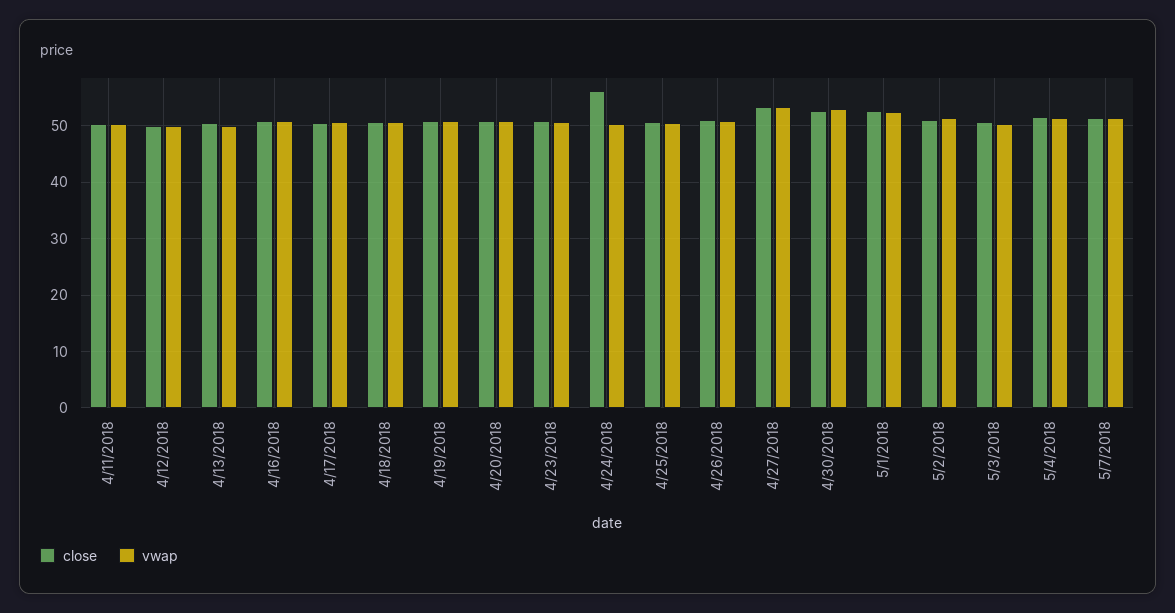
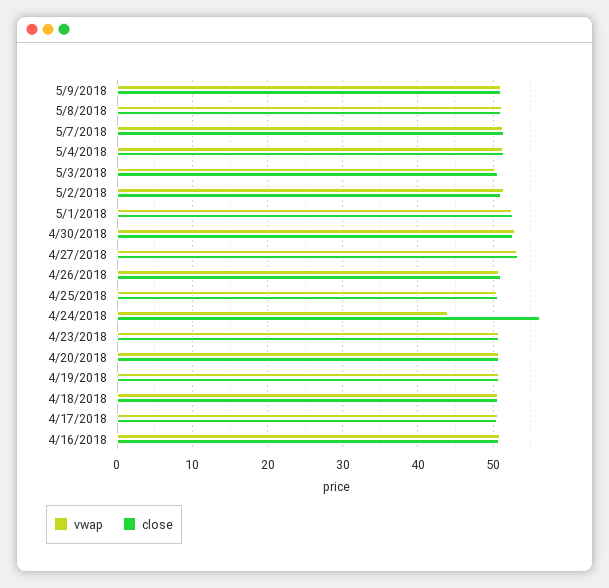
close, 4/11/2018: 50 -> none
vwap, 4/11/2018: 50 -> none
close, 4/12/2018: 50 -> none
vwap, 4/12/2018: 50 -> none
close, 4/13/2018: 50 -> none
vwap, 4/13/2018: 50 -> none
vwap, 4/24/2018: 50 -> 44
vwap, 5/9/2018: none -> 51
close, 5/9/2018: none -> 51
vwap, 5/8/2018: none -> 51
close, 5/8/2018: none -> 51

